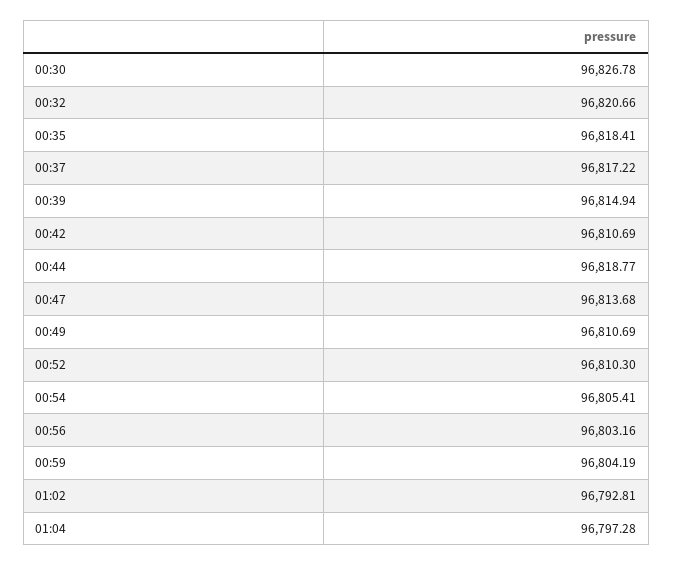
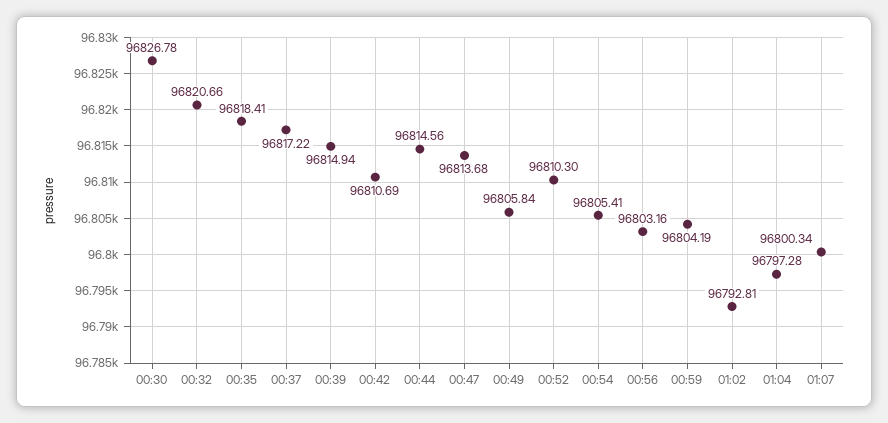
00:44: 96818.77 -> 96814.56
00:49: 96810.69 -> 96805.84
01:07: none -> 96800.34

